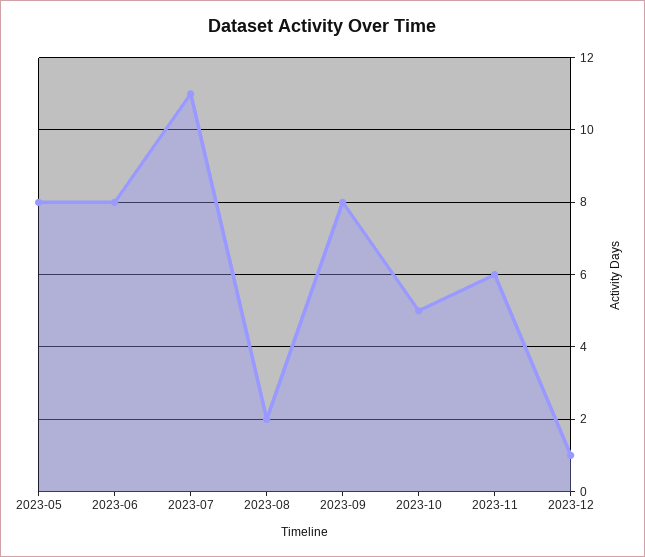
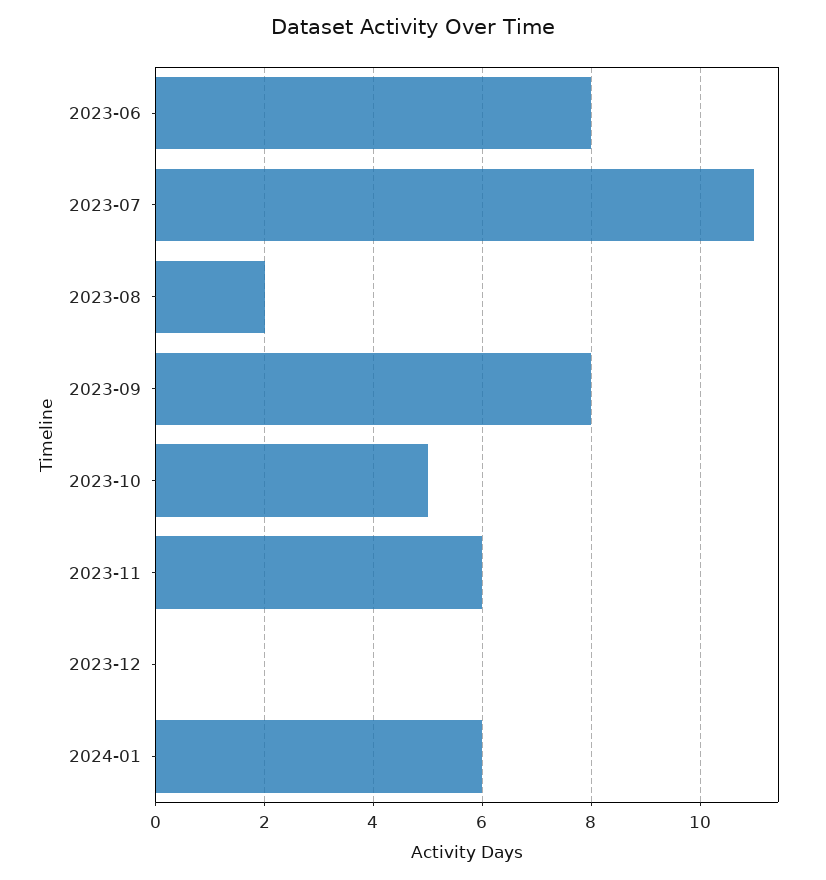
2023-05: 8 -> none
2023-12: 1 -> 0
2024-01: none -> 6

